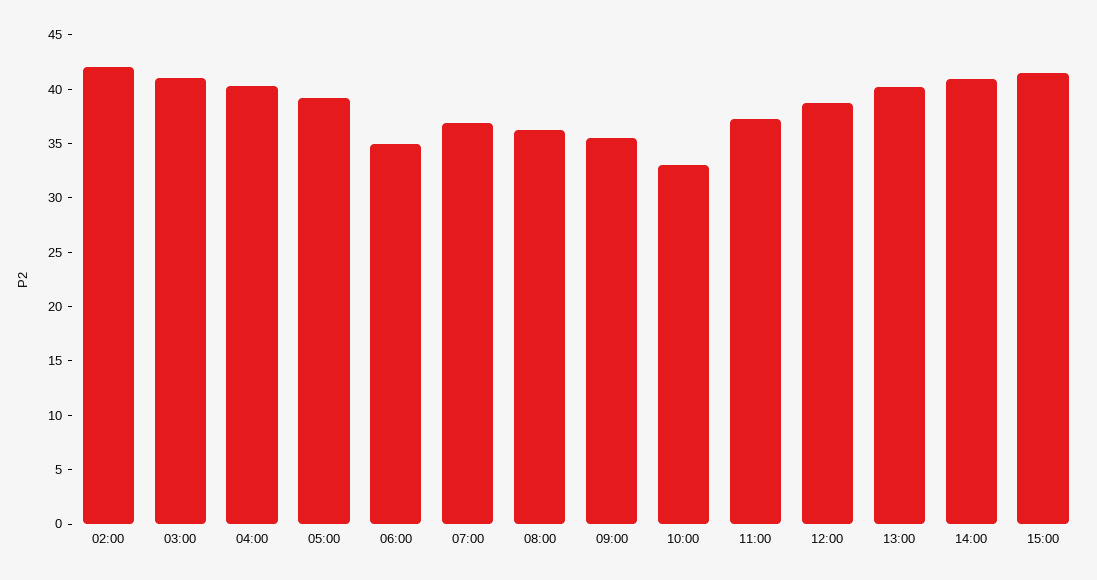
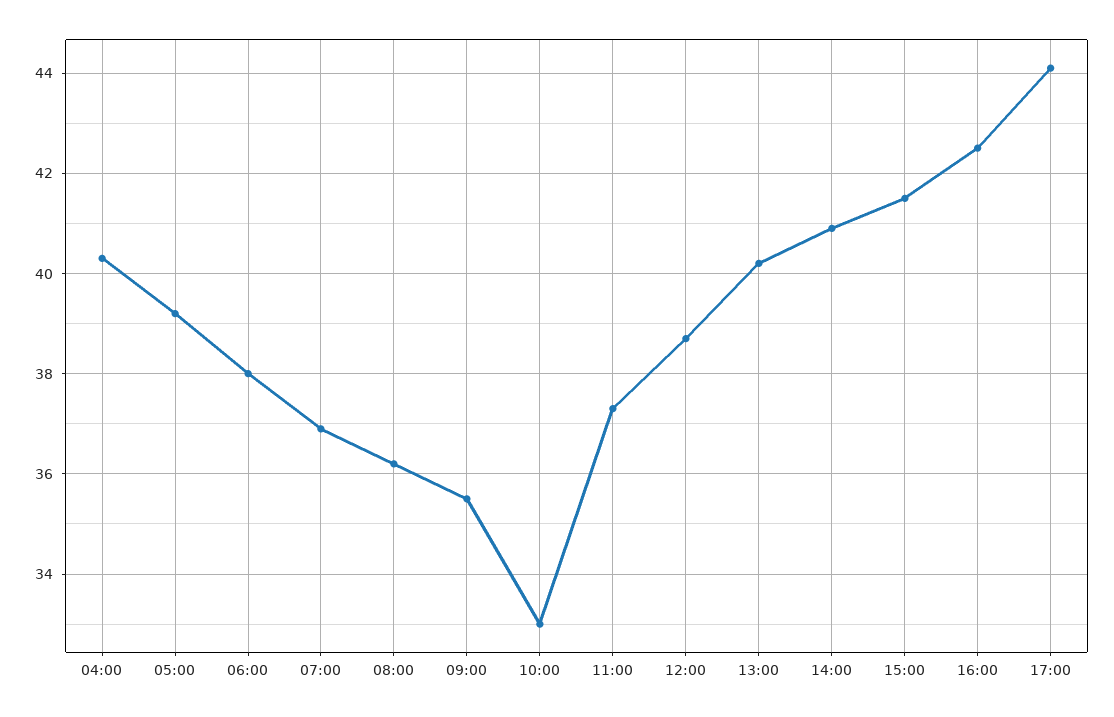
02:00: 42 -> none
03:00: 41 -> none
06:00: 35 -> 38
16:00: none -> 42.5
17:00: none -> 44

